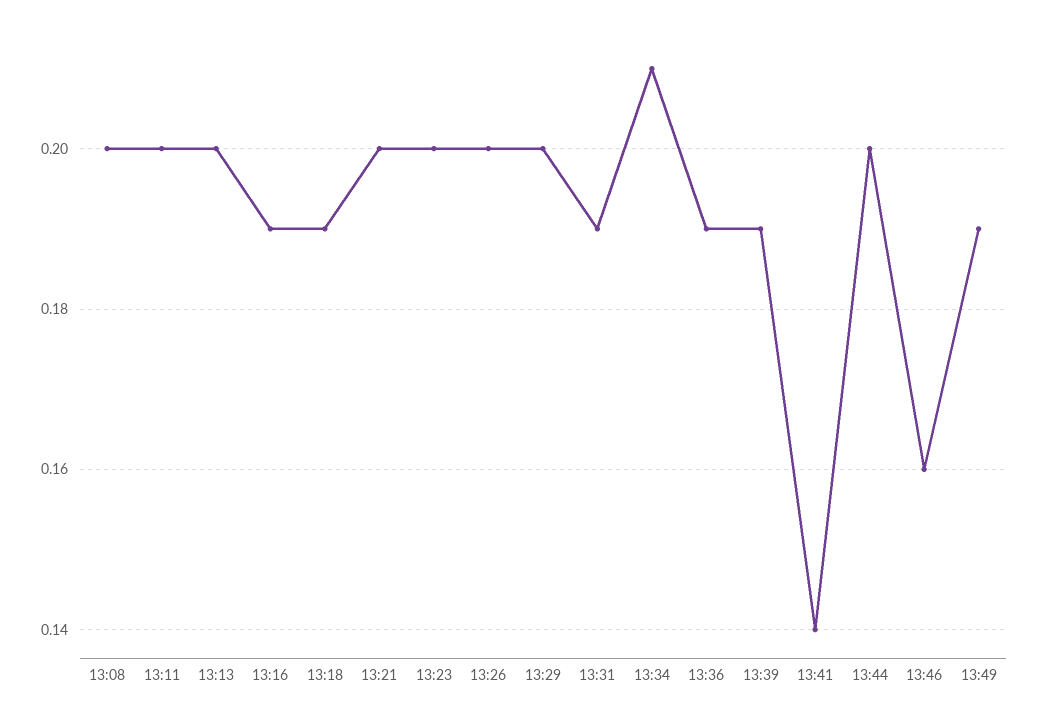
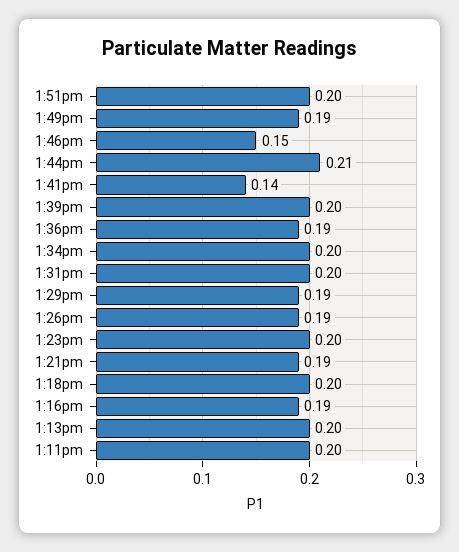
13:08: 0.2 -> none
13:18: 0.19 -> 0.2
13:21: 0.2 -> 0.19
13:26: 0.2 -> 0.19
13:29: 0.2 -> 0.19
13:31: 0.19 -> 0.2
13:34: 0.21 -> 0.2
13:39: 0.19 -> 0.2
13:44: 0.2 -> 0.21
13:46: 0.16 -> 0.15
1:51pm: none -> 0.2

